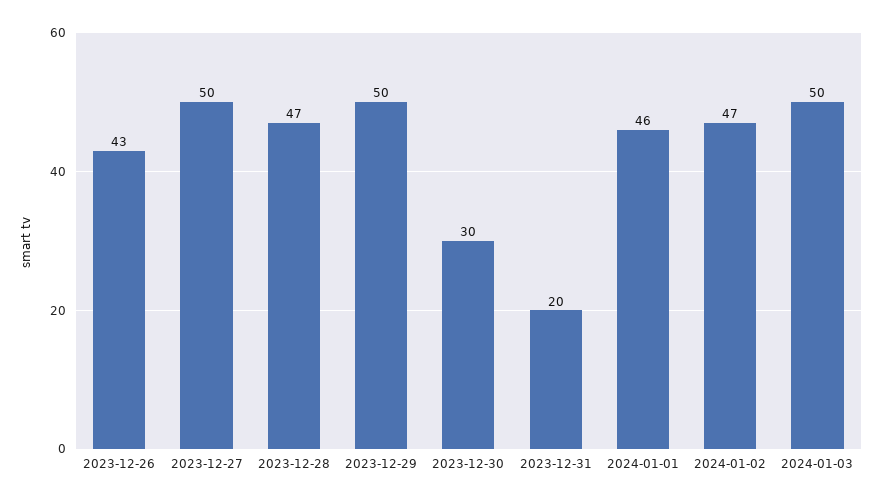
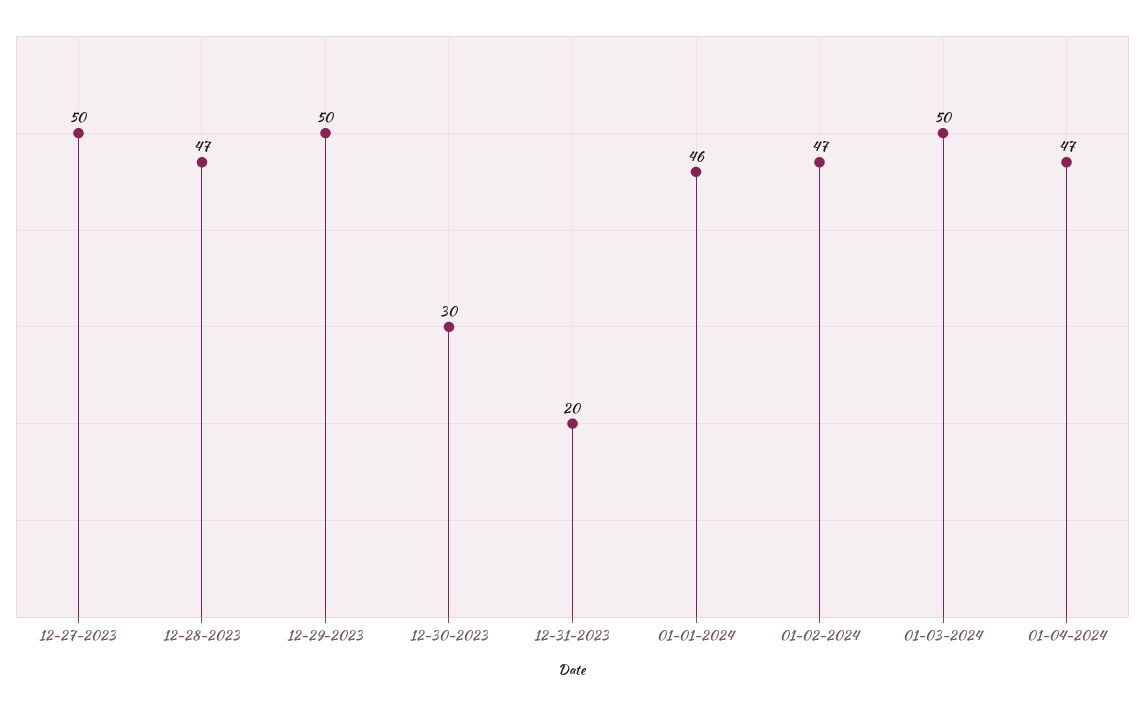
2023-12-26: 43 -> none
01-04-2024: none -> 47

